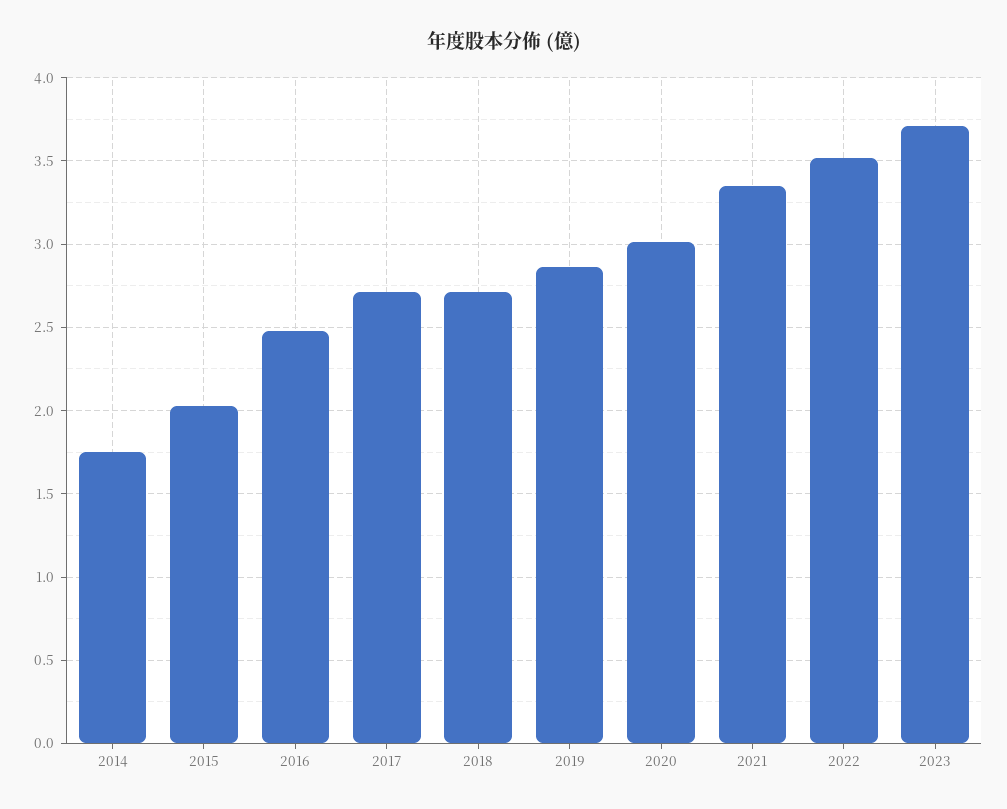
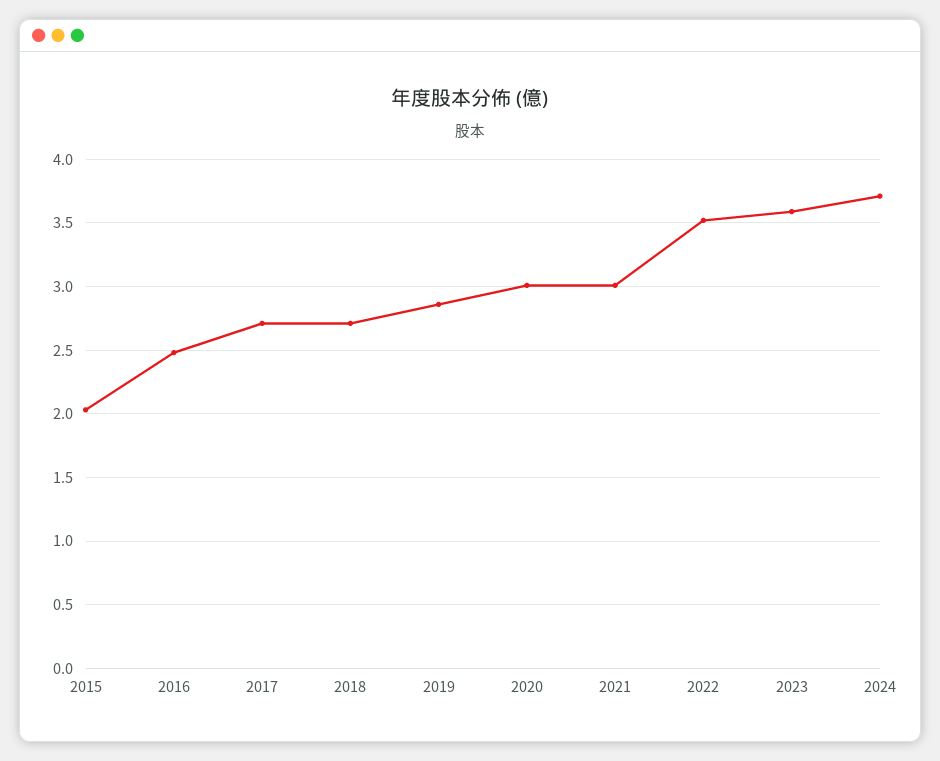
2014: 1.75 -> none
2021: 3.35 -> 3
2023: 3.7 -> 3.6
2024: none -> 3.7

